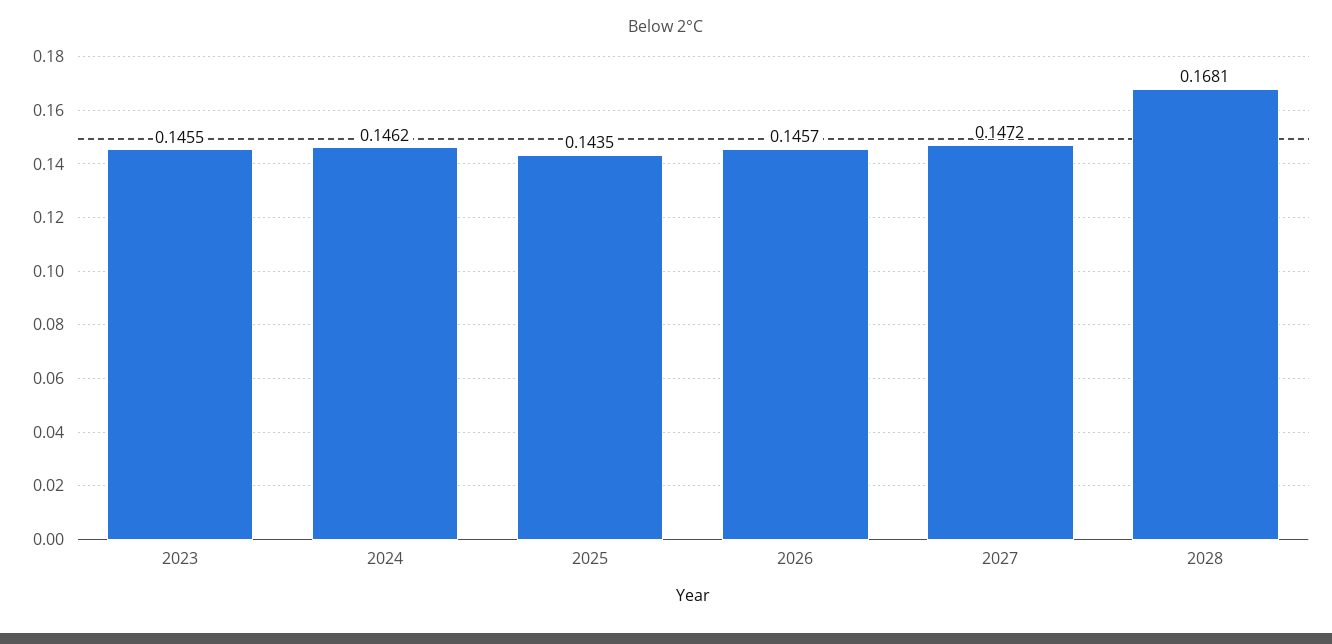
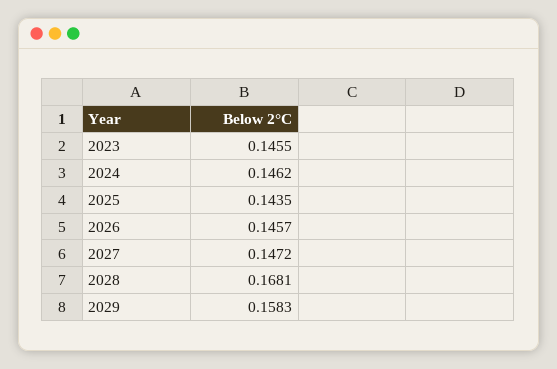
2029: none -> 0.1583

